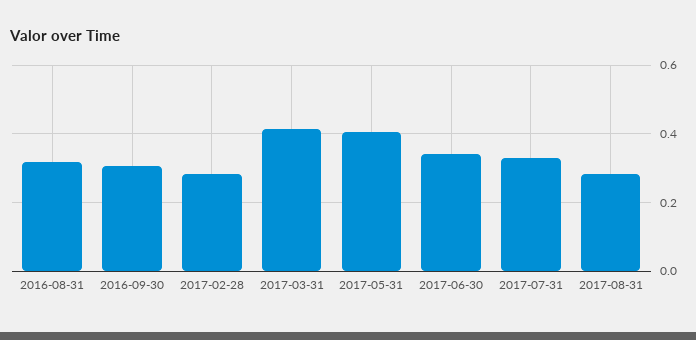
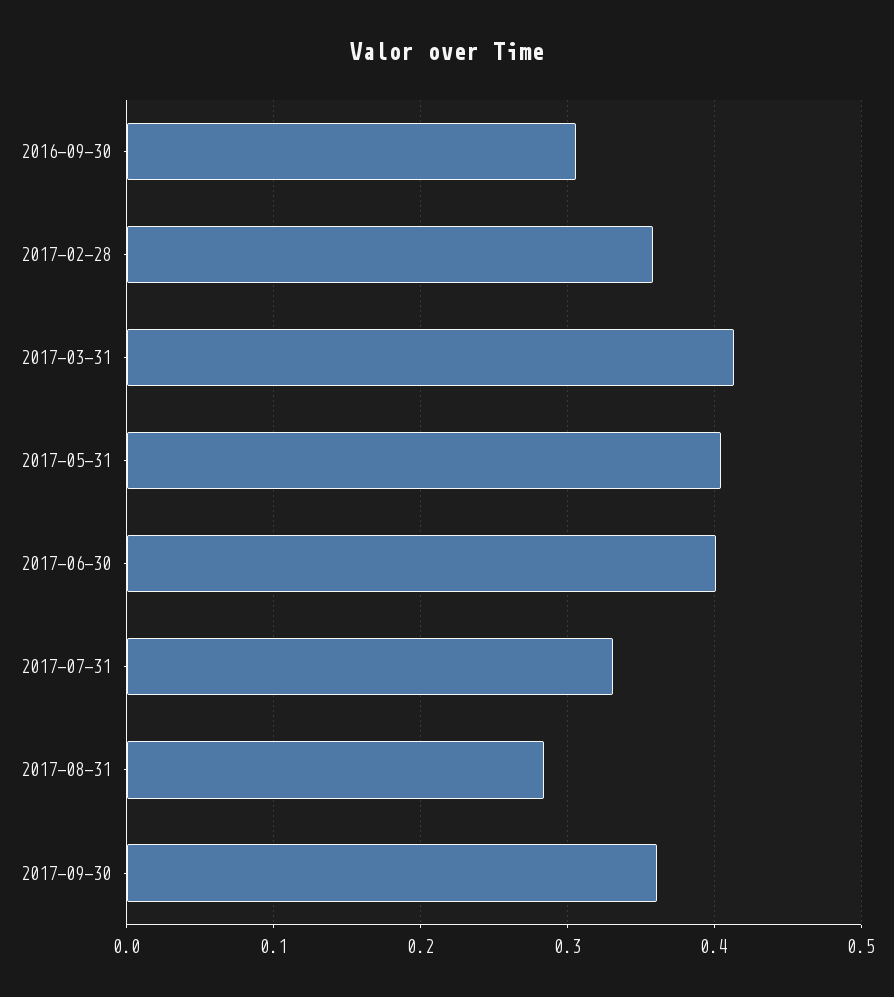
2016-08-31: 0.32 -> none
2017-02-28: 0.28 -> 0.36
2017-06-30: 0.34 -> 0.4
2017-09-30: none -> 0.36

